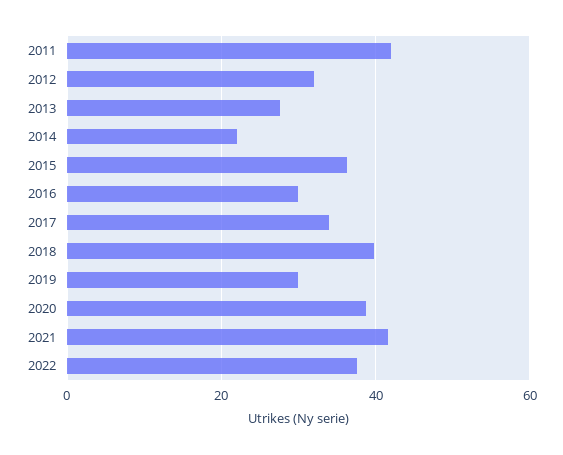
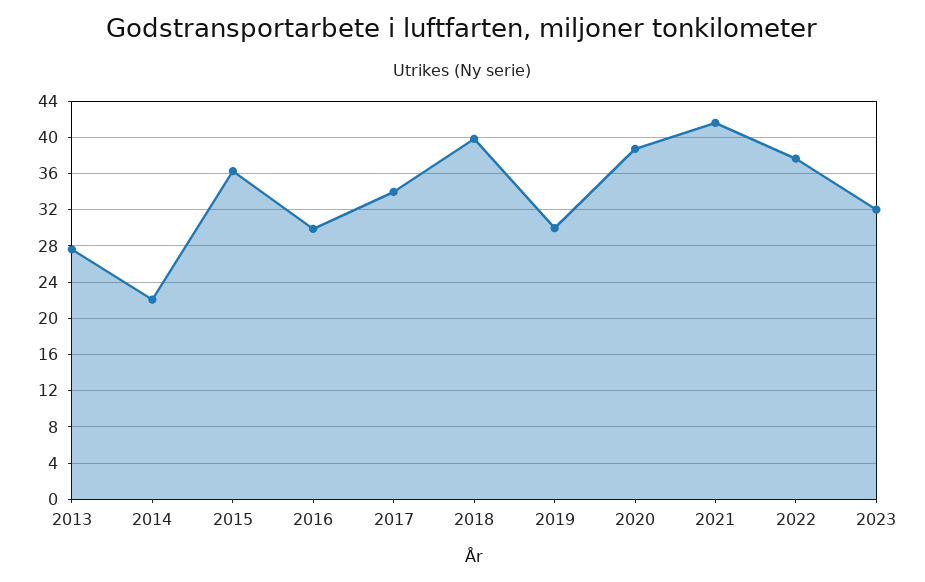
2011: 42 -> none
2012: 32 -> none
2023: none -> 32

